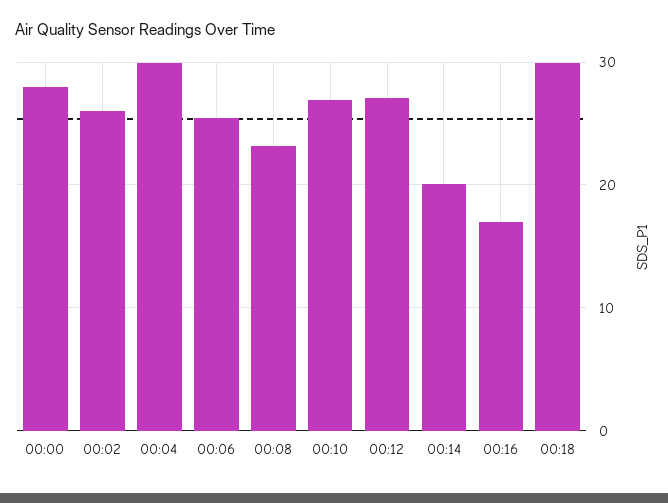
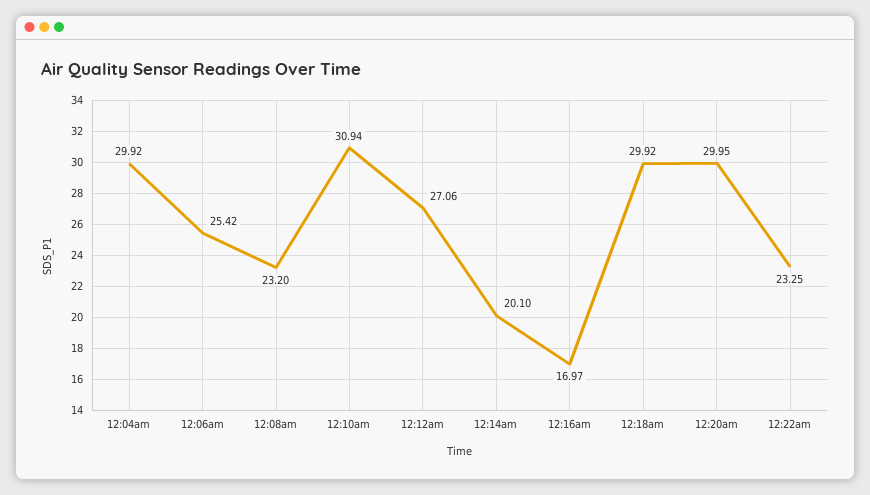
00:00: 28 -> none
00:02: 26 -> none
00:10: 27 -> 30.94
12:20am: none -> 29.95
12:22am: none -> 23.25

